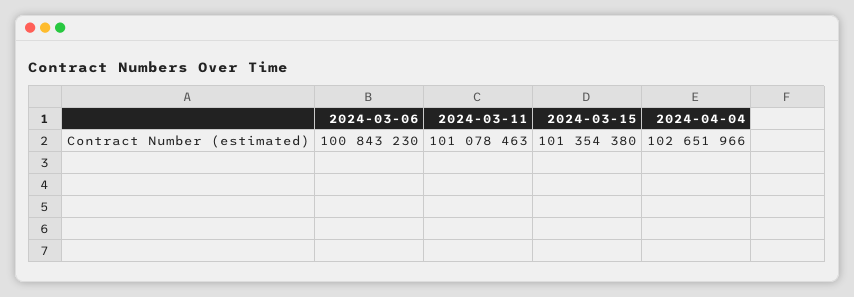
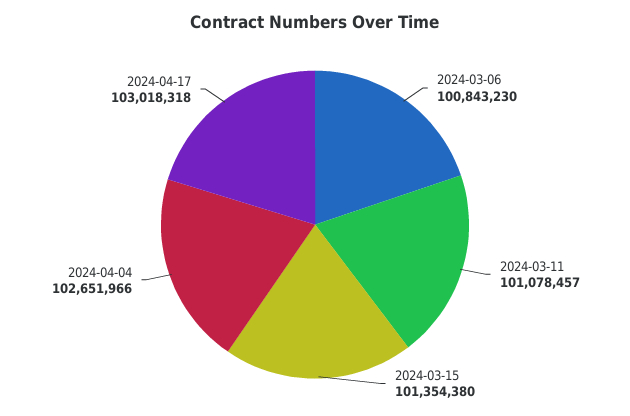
2024-03-11: 101078463 -> 101078457
2024-04-17: none -> 103018318

